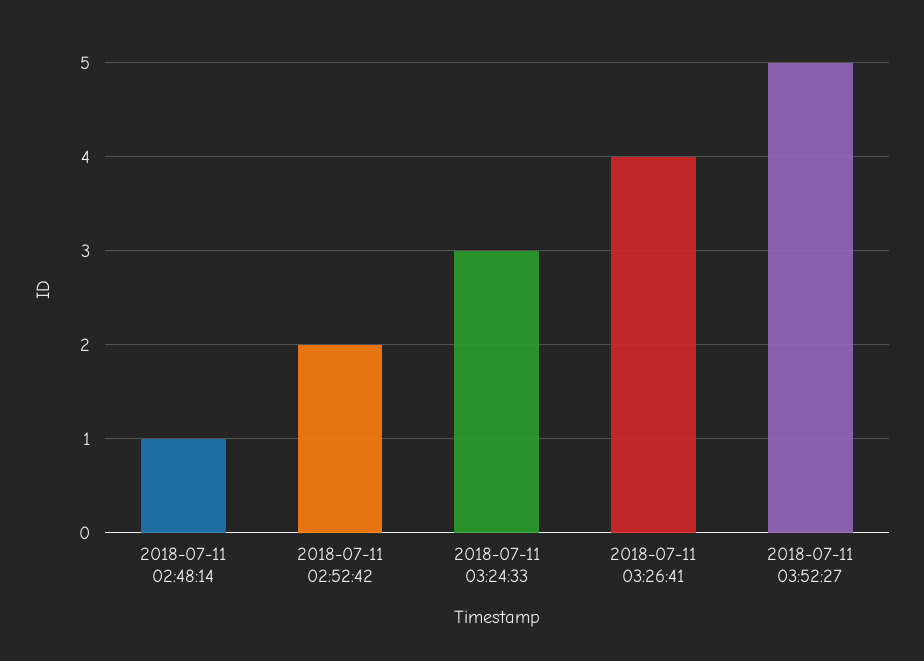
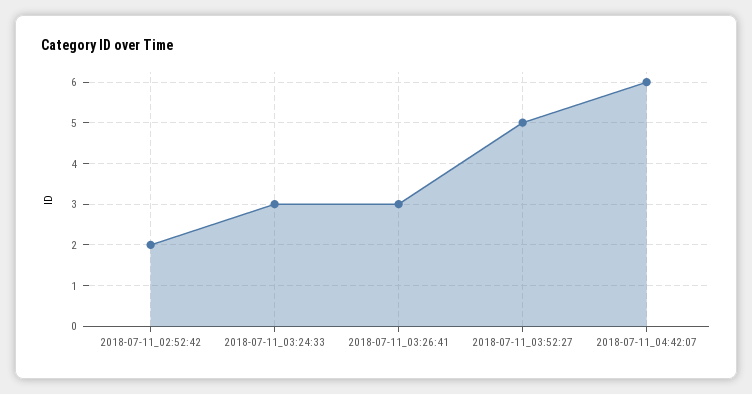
2018-07-11 02:48:14: 1 -> none
2018-07-11 03:26:41: 4 -> 3
2018-07-11_04:42:07: none -> 6

